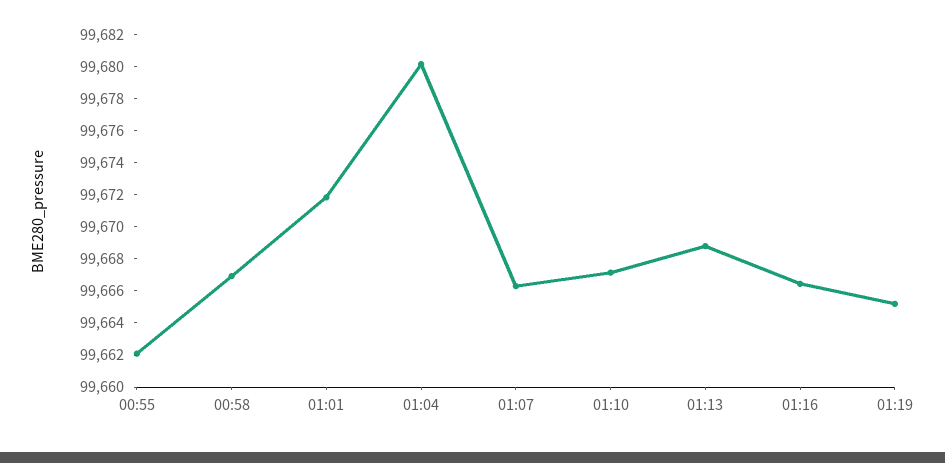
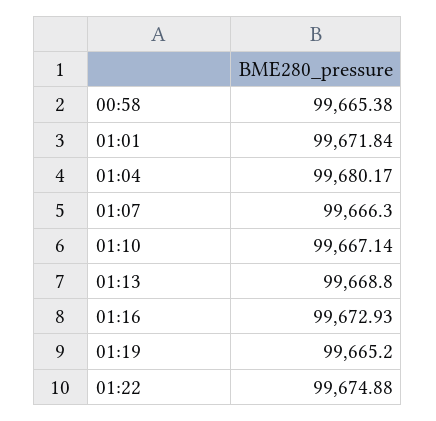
00:55: 99662 -> none
00:58: 99667 -> 99665.38
01:16: 99666.5 -> 99672.93
01:22: none -> 99674.88

